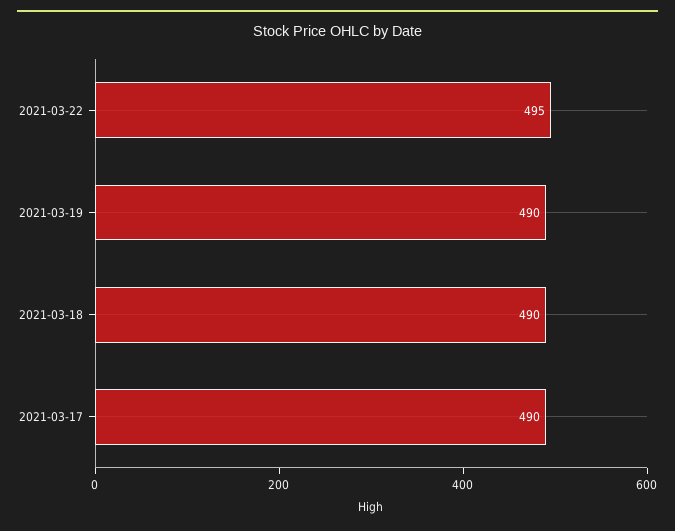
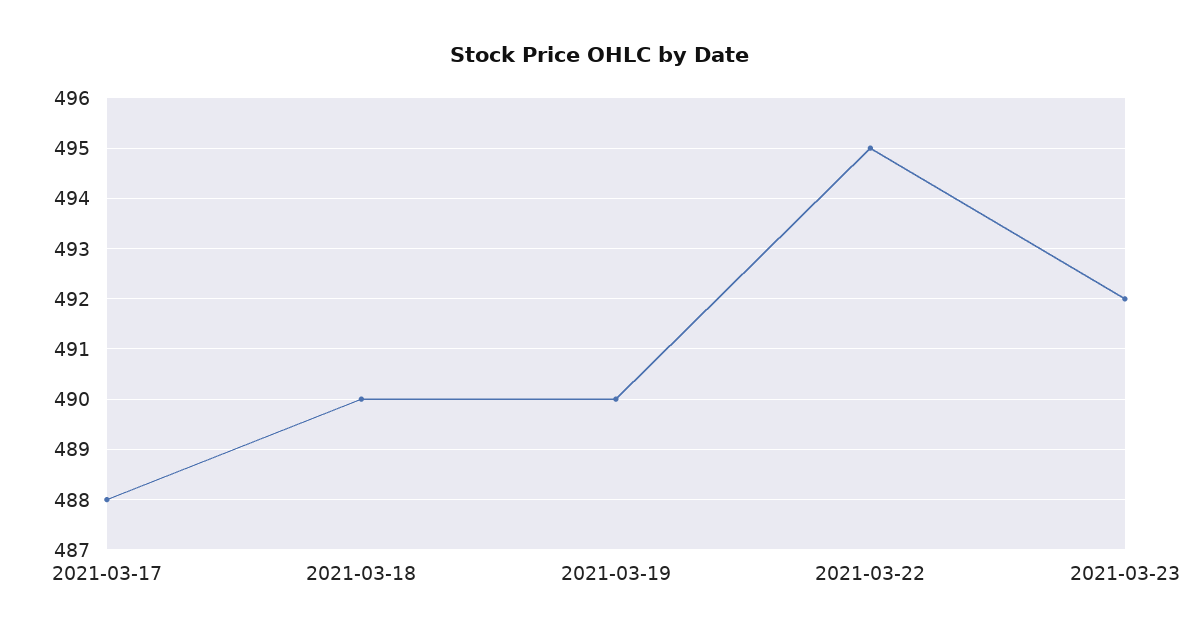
2021-03-17: 490 -> 488
2021-03-23: none -> 492

